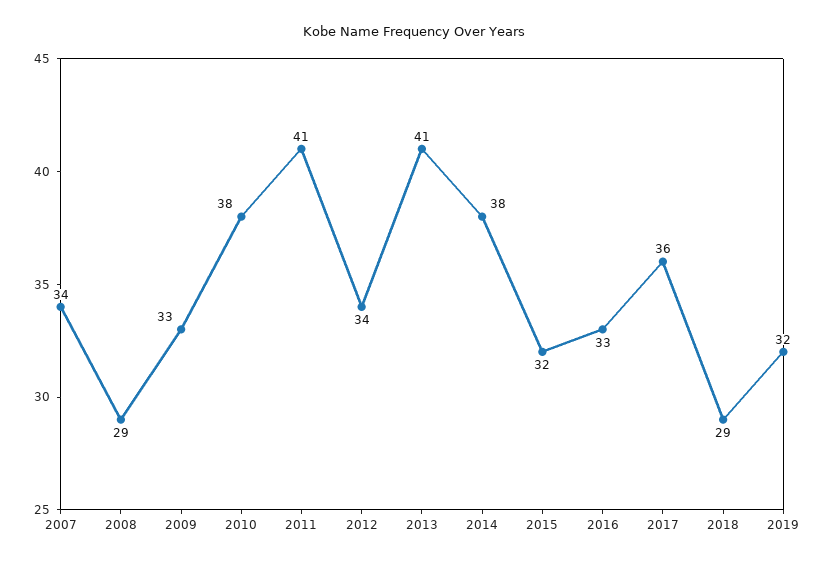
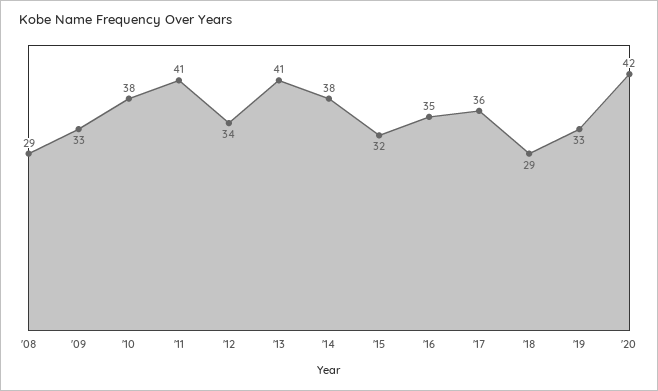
2007: 34 -> none
2016: 33 -> 35
2019: 32 -> 33
'20: none -> 42

